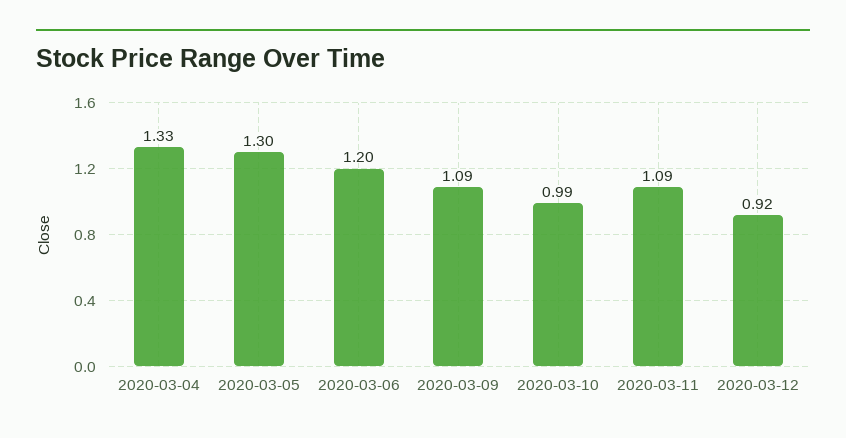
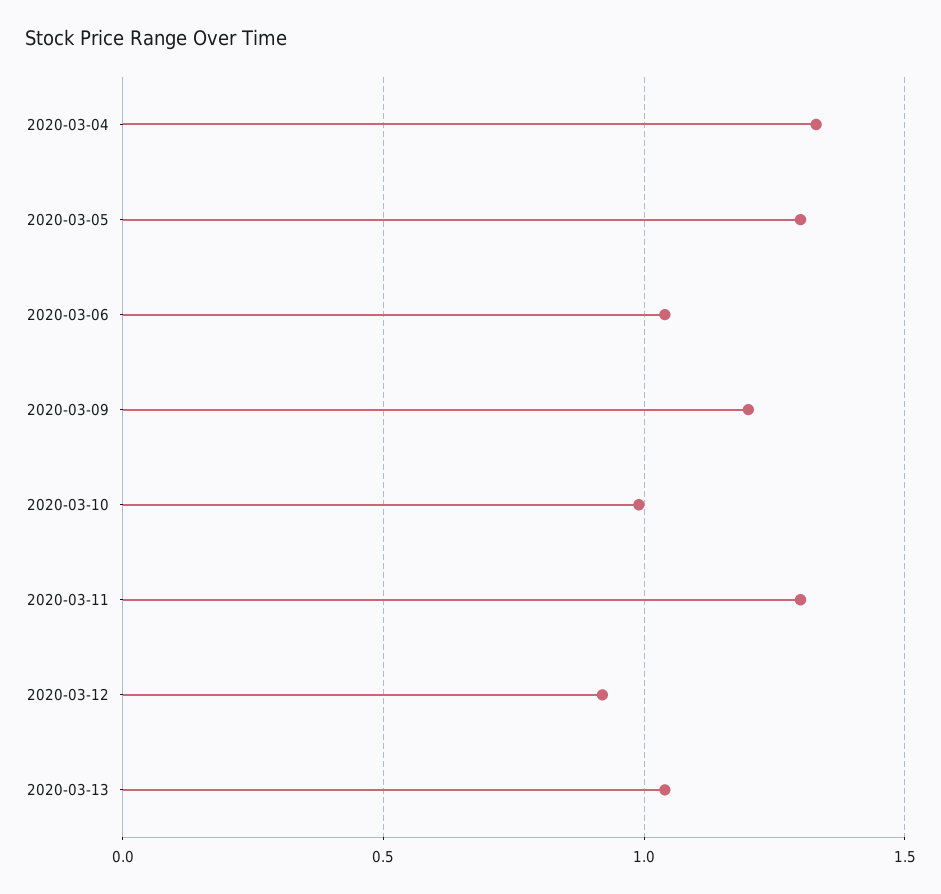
2020-03-06: 1.2 -> 1.05
2020-03-09: 1.09 -> 1.2
2020-03-11: 1.09 -> 1.3
2020-03-13: none -> 1.05

